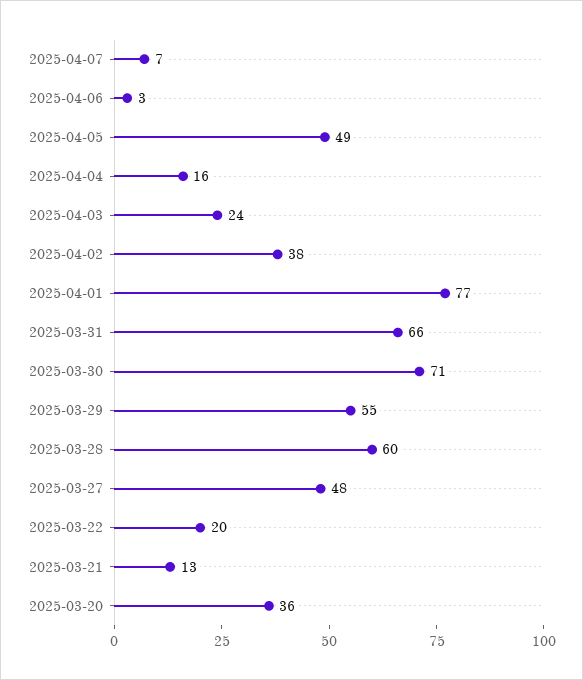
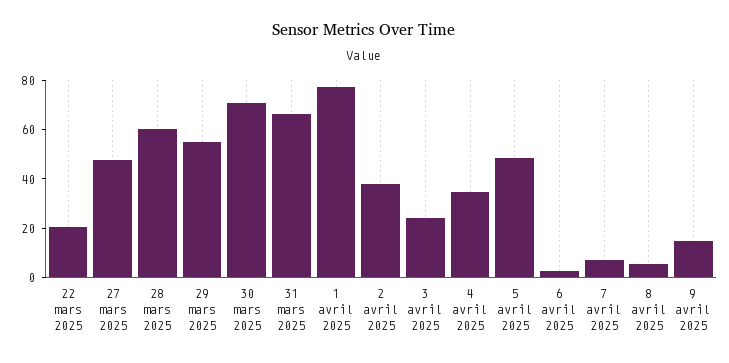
2025-04-04: 16 -> 35
2025-03-21: 13 -> none
2025-03-20: 36 -> none
8 avril 2025: none -> 5
9 avril 2025: none -> 15

